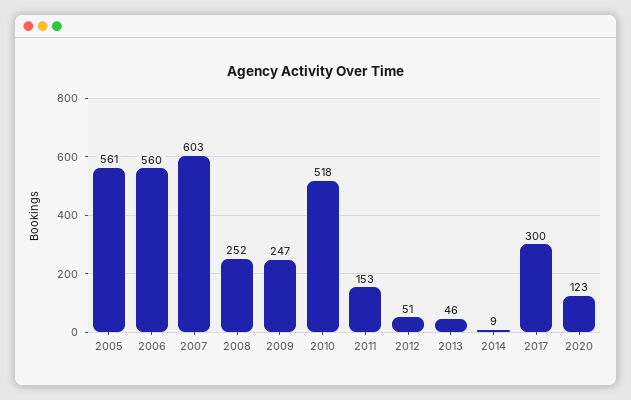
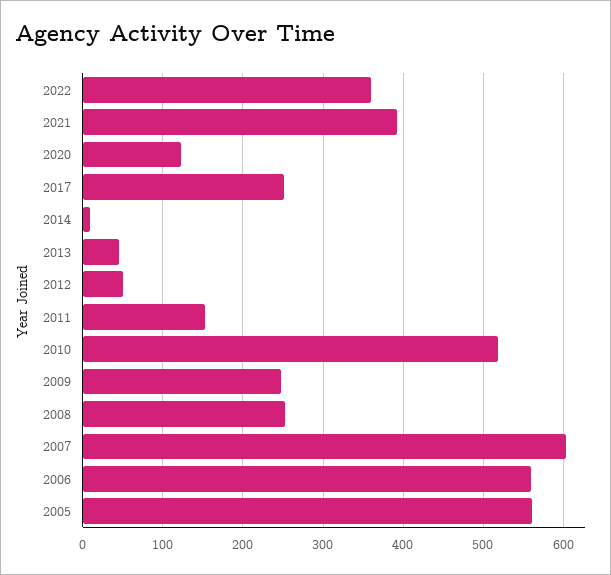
2017: 300 -> 250
2022: none -> 360
2021: none -> 390

